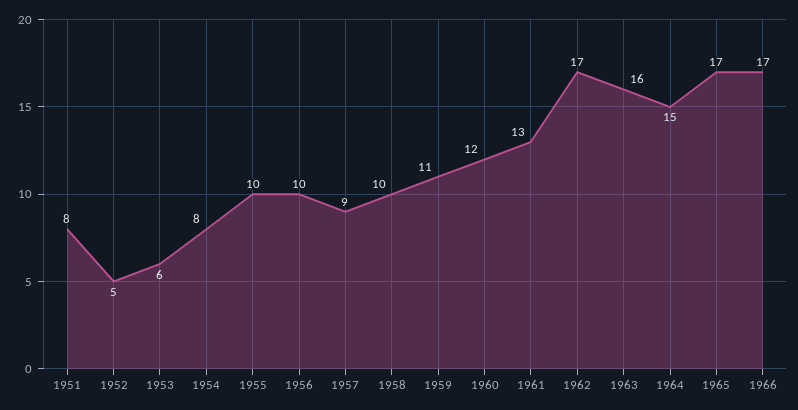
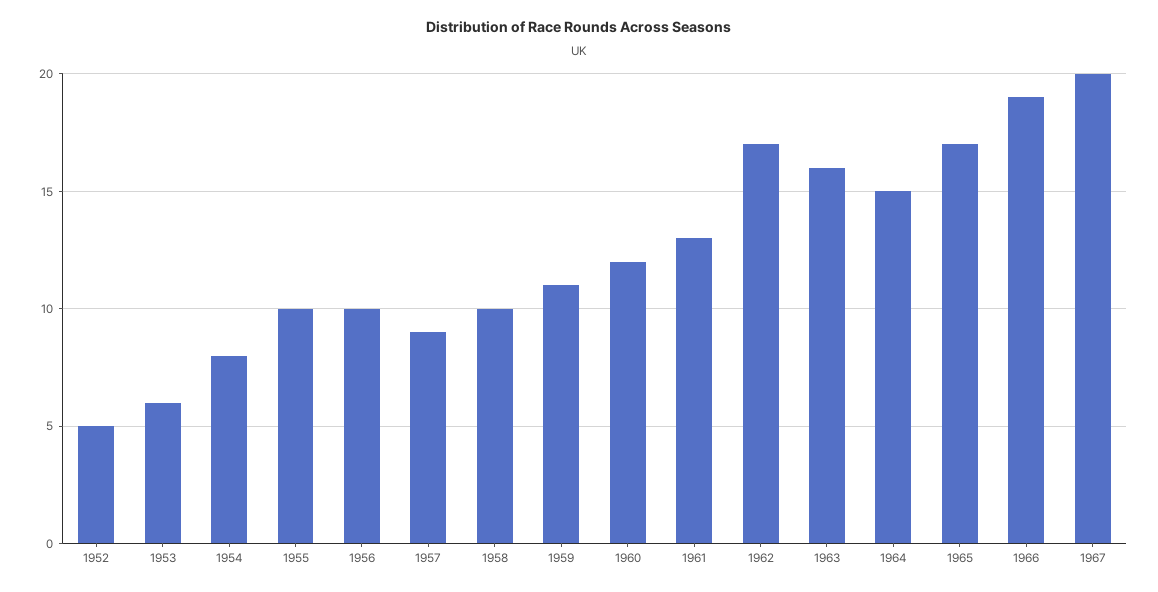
1951: 8 -> none
1966: 17 -> 19
1967: none -> 20

